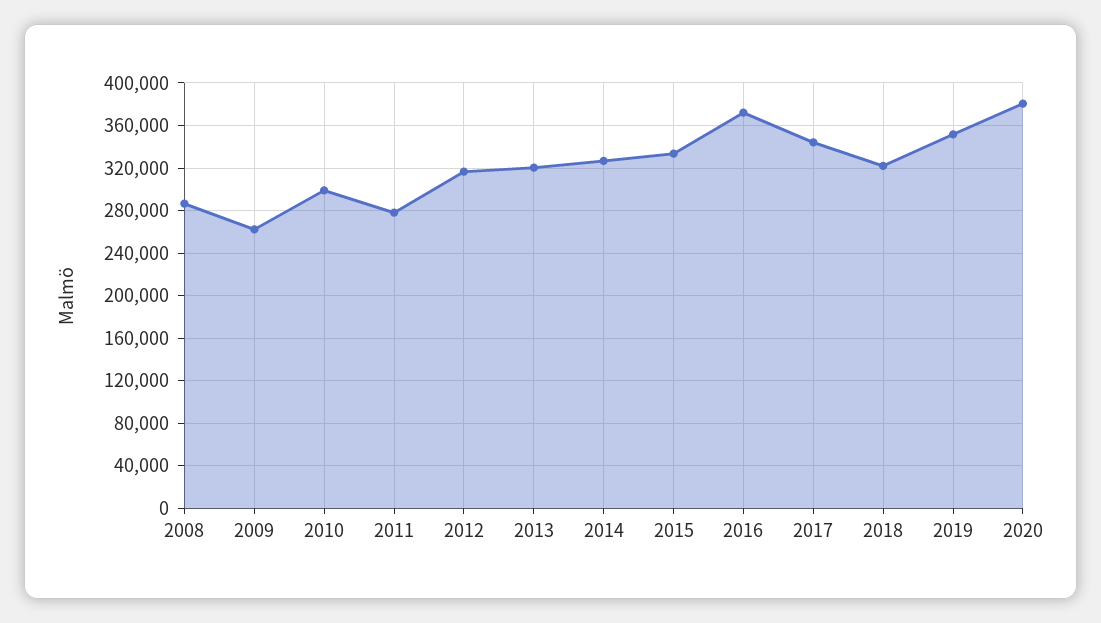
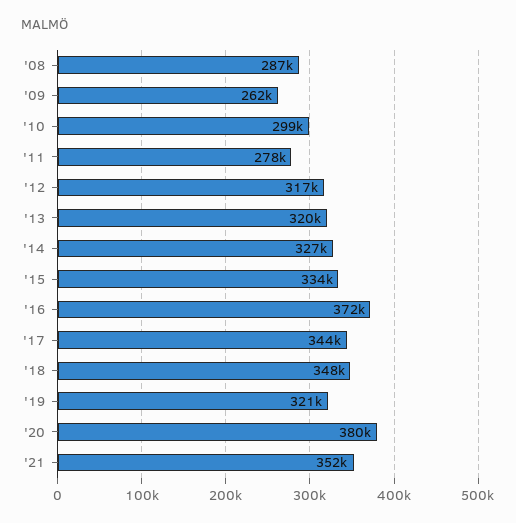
2018: 320000 -> 348000
2019: 350000 -> 321000
'21: none -> 352000

